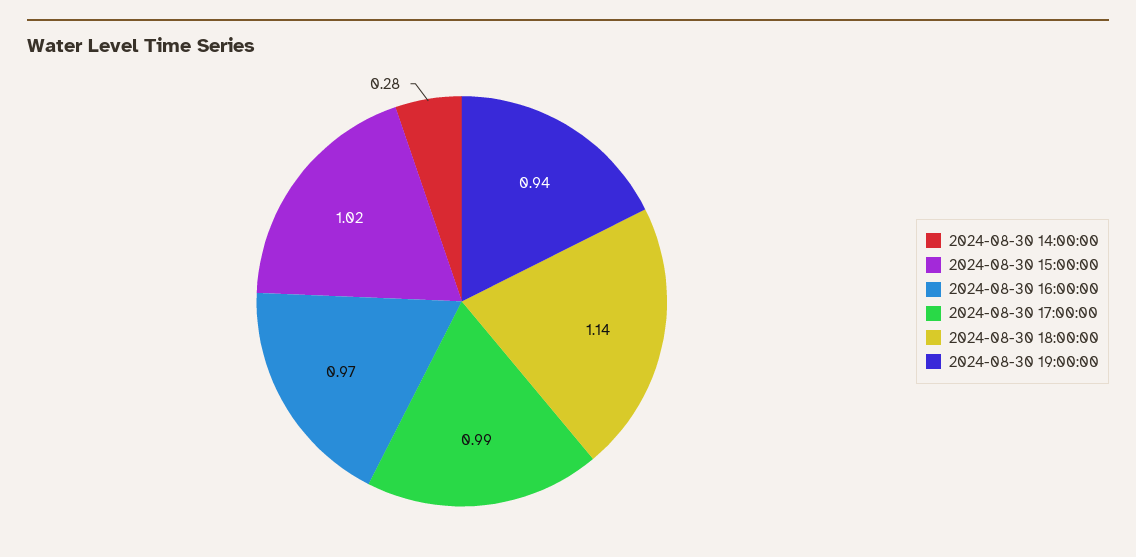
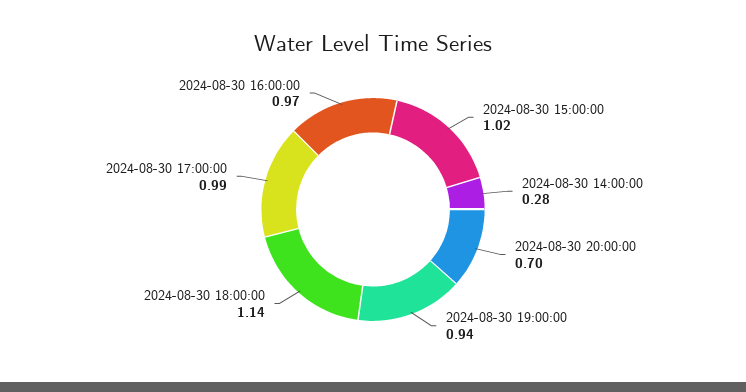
2024-08-30 20:00:00: none -> 0.7

